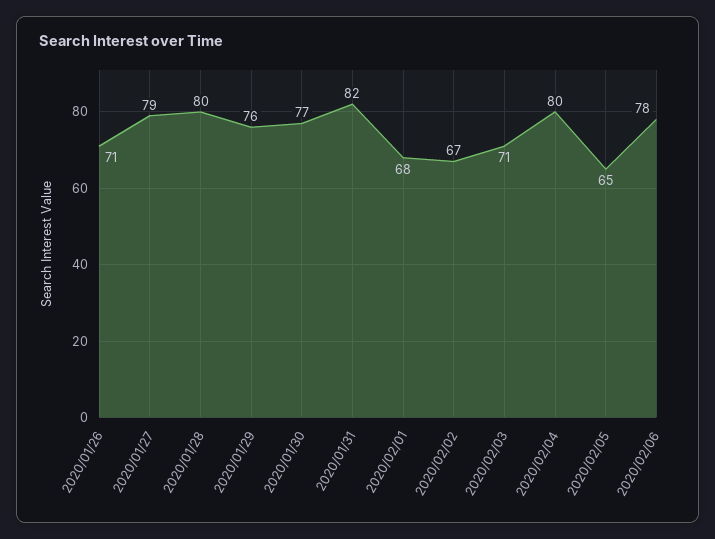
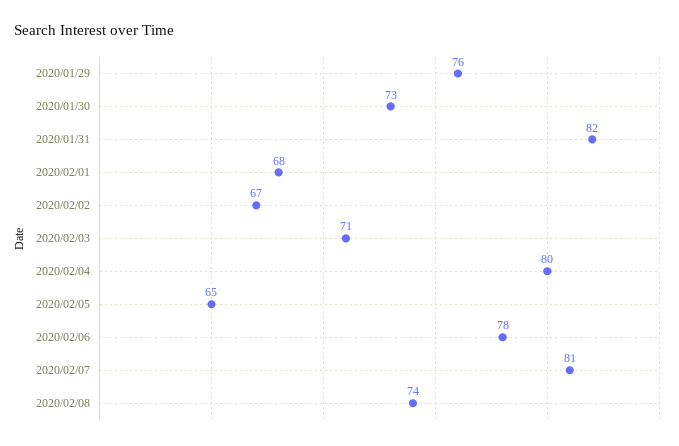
2020/01/26: 71 -> none
2020/01/27: 79 -> none
2020/01/28: 80 -> none
2020/01/30: 77 -> 73
2020/02/07: none -> 81
2020/02/08: none -> 74

